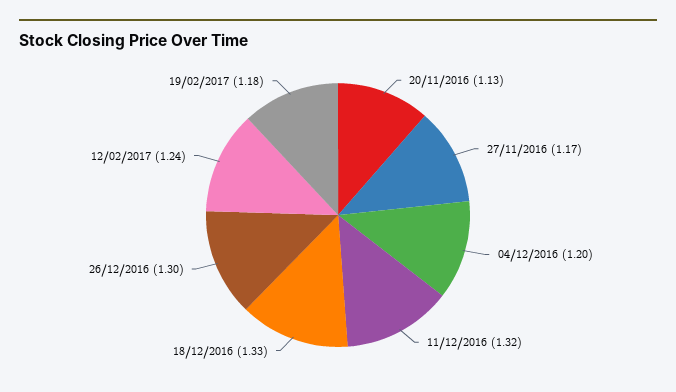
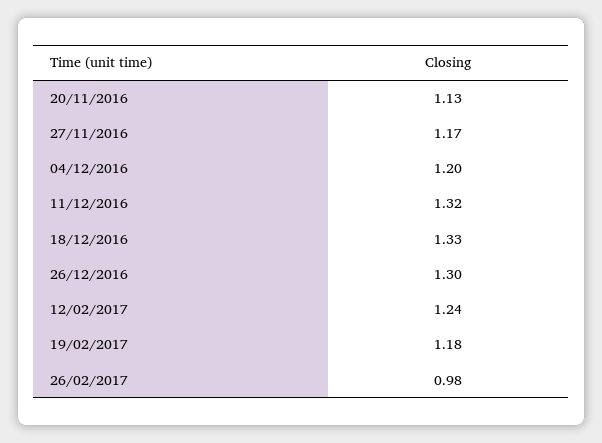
26/02/2017: none -> 0.98

